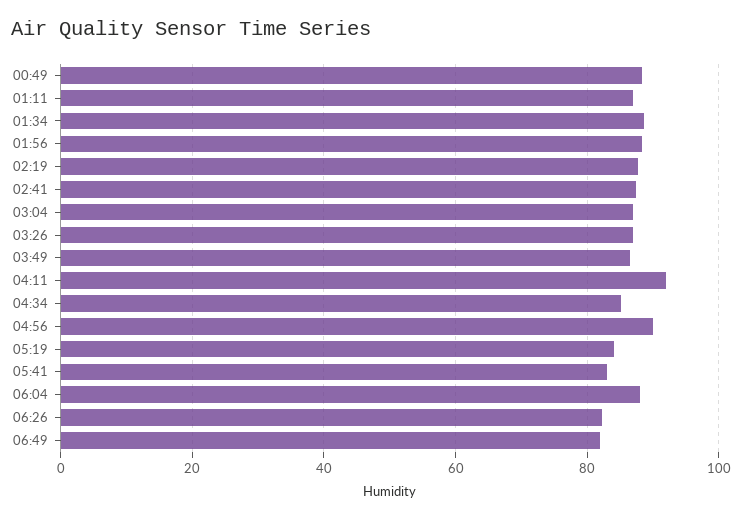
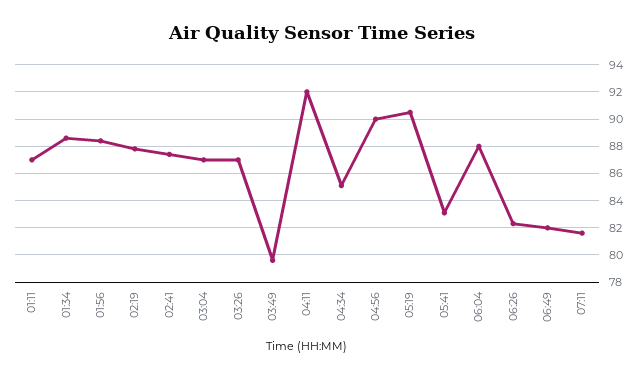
00:49: 88 -> none
03:49: 86 -> 79.5
05:19: 84 -> 90.5
07:11: none -> 81.5

